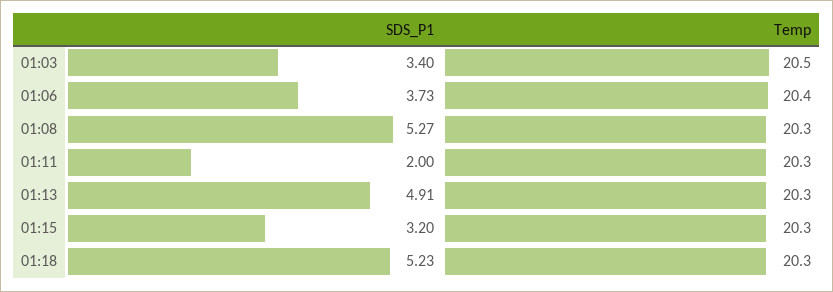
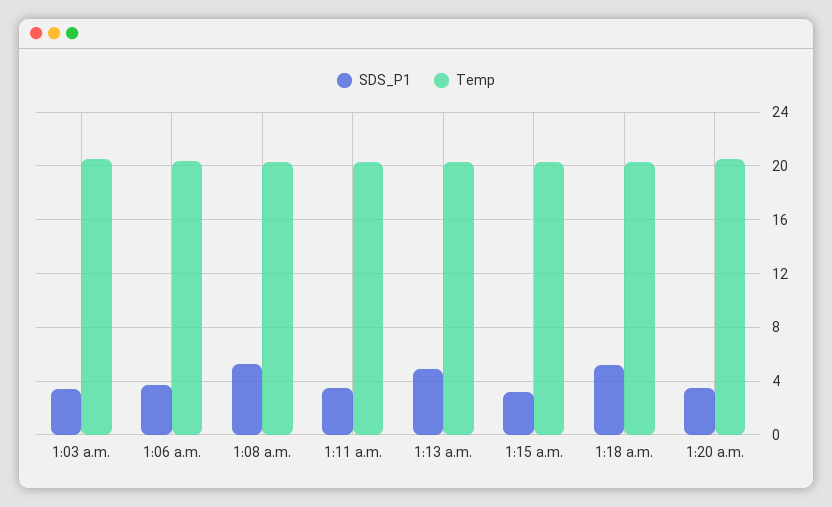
SDS_P1, 01:11: 2 -> 3.5
SDS_P1, 1:20 a.m.: none -> 3.5
Temp, 1:20 a.m.: none -> 20.5

